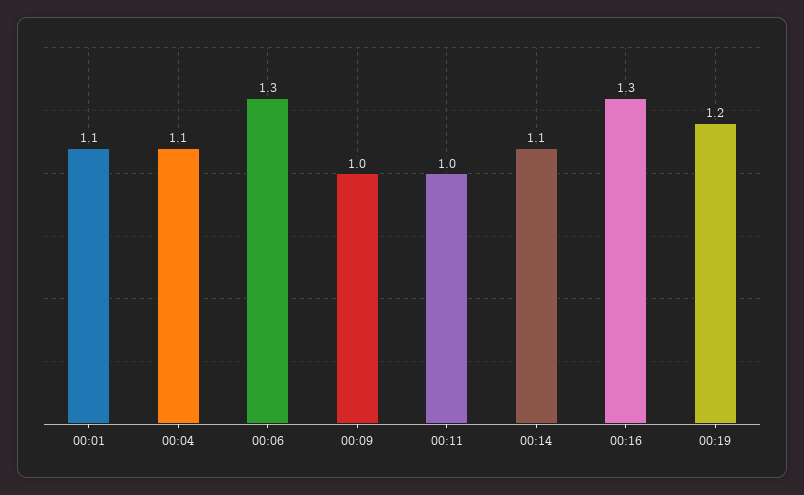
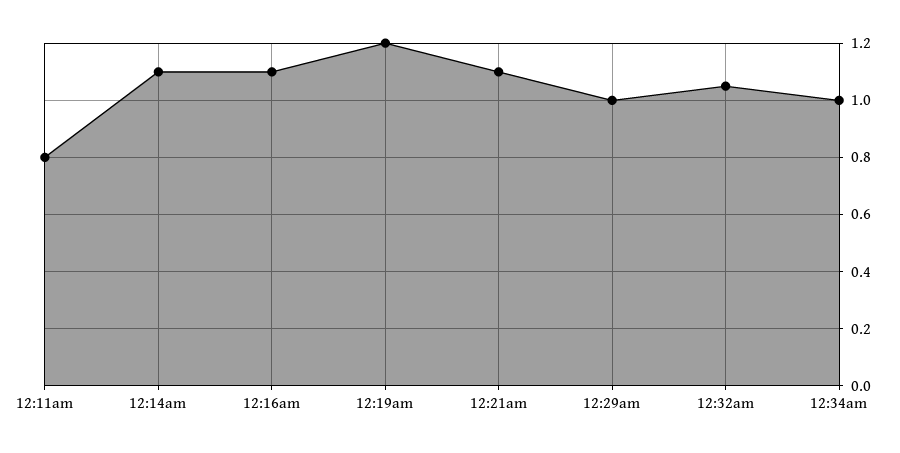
00:01: 1.1 -> none
00:04: 1.1 -> none
00:06: 1.3 -> none
00:09: 1 -> none
00:11: 1 -> 0.8
00:16: 1.3 -> 1.1
12:21am: none -> 1.1
12:29am: none -> 1
12:32am: none -> 1.05
12:34am: none -> 1

